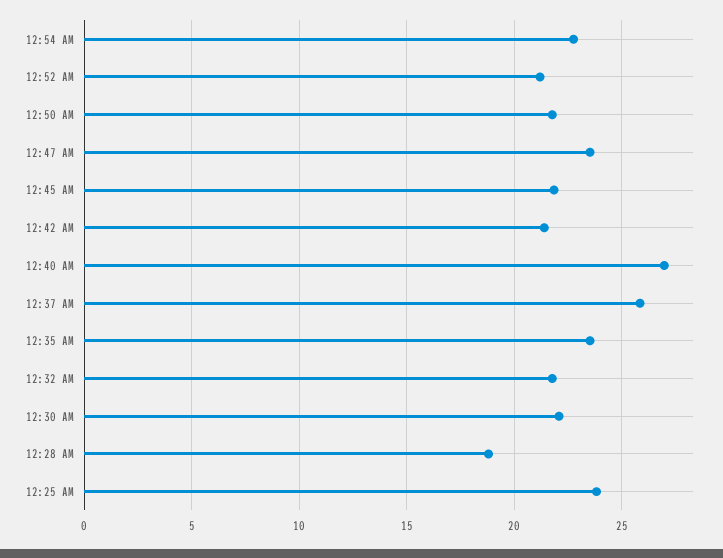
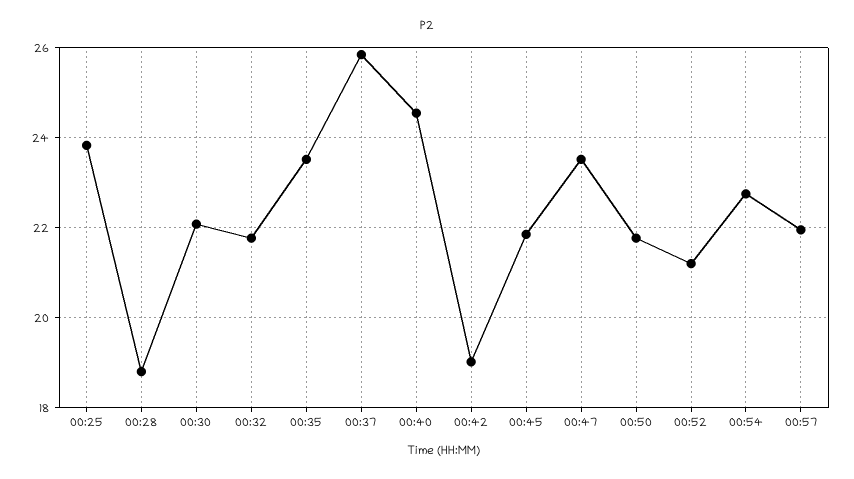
12:42 AM: 21.5 -> 19
12:40 AM: 27 -> 24.6
00:57: none -> 22

